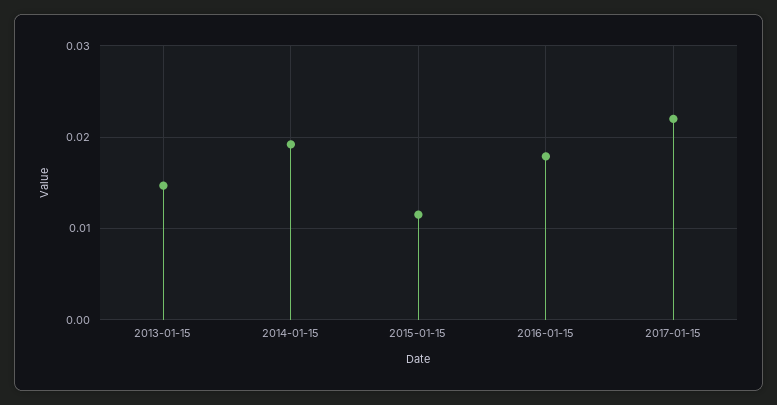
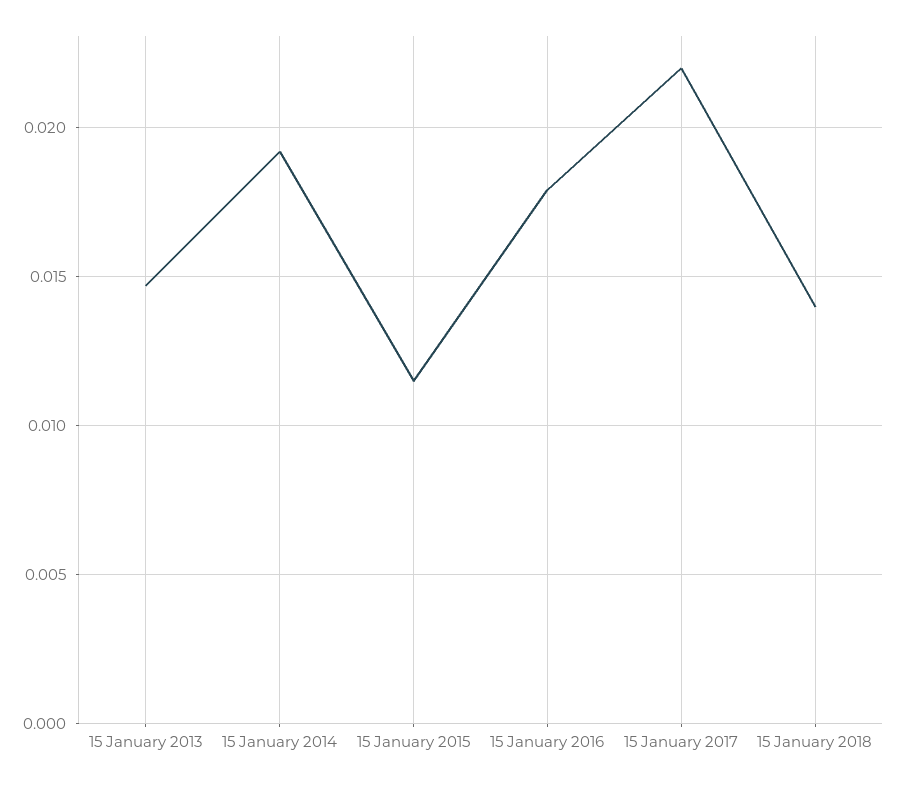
15 January 2018: none -> 0.014

